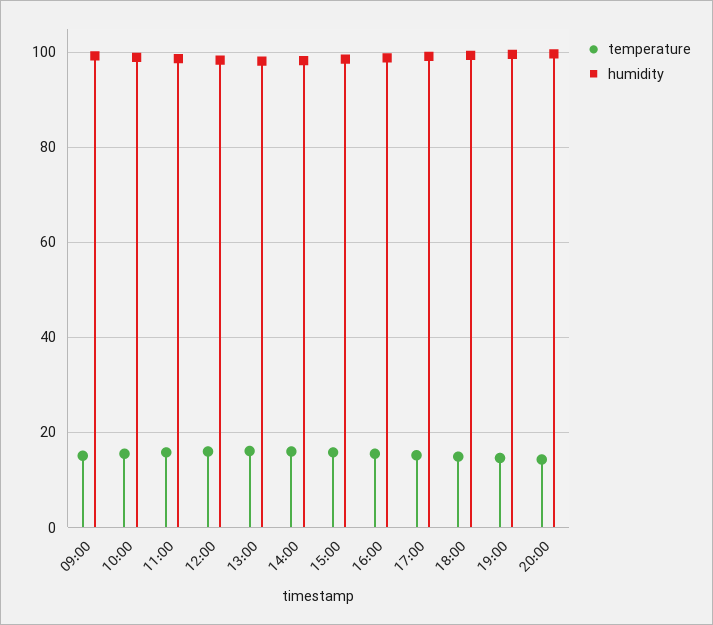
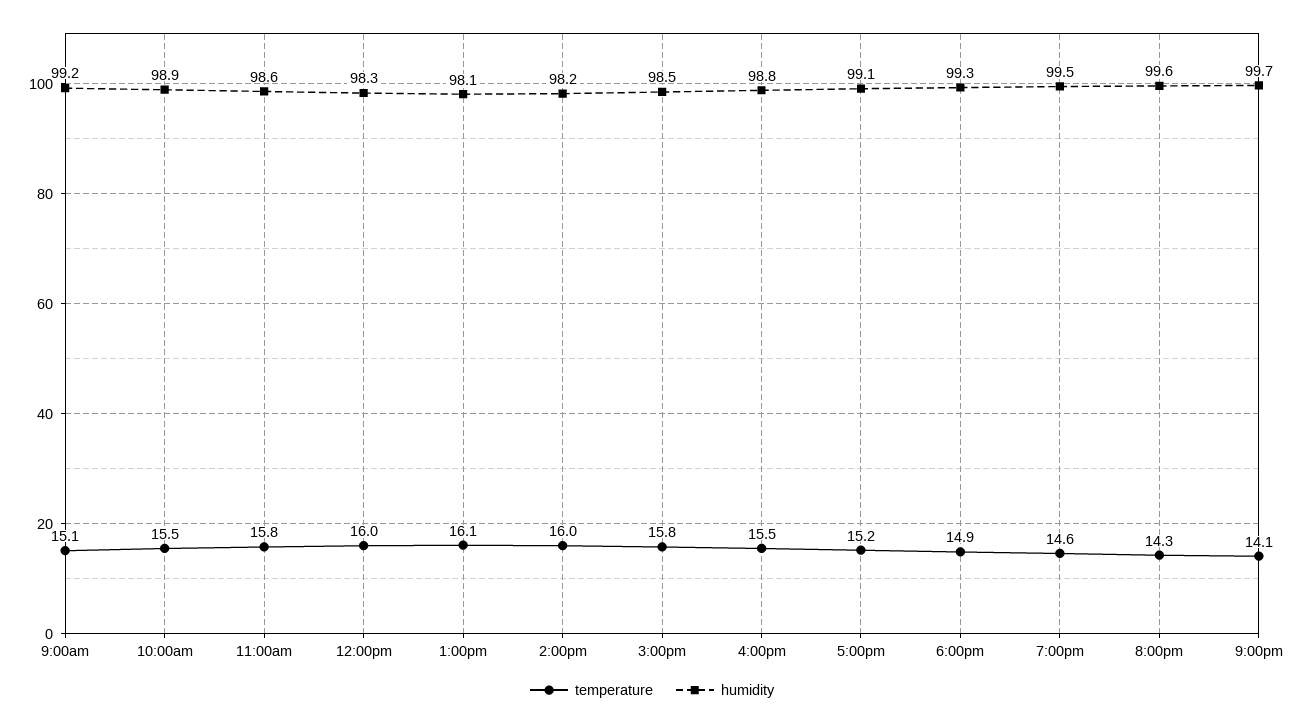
temperature, 9:00pm: none -> 14.1
humidity, 9:00pm: none -> 99.7

